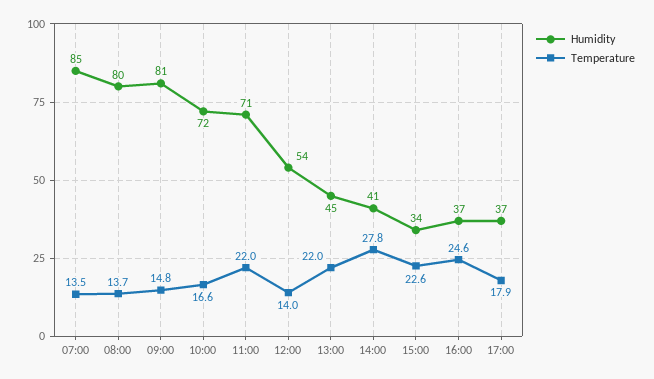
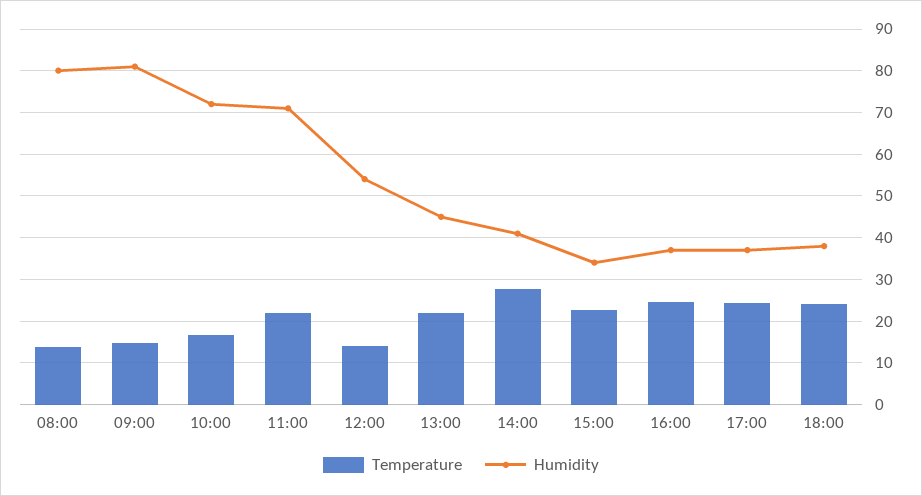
Humidity, 07:00: 85 -> none
Temperature, 07:00: 13.5 -> none
Temperature, 17:00: 17.9 -> 24
Temperature, 18:00: none -> 24
Humidity, 18:00: none -> 38

